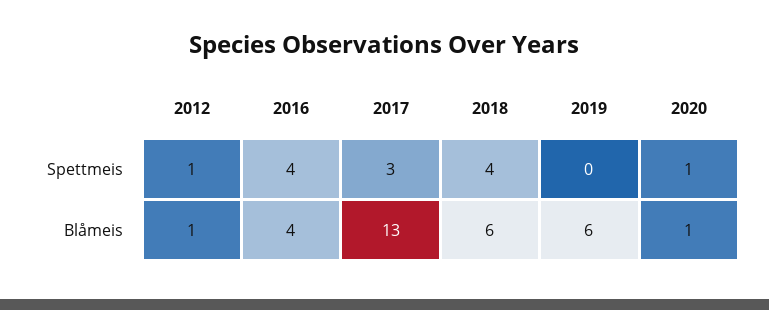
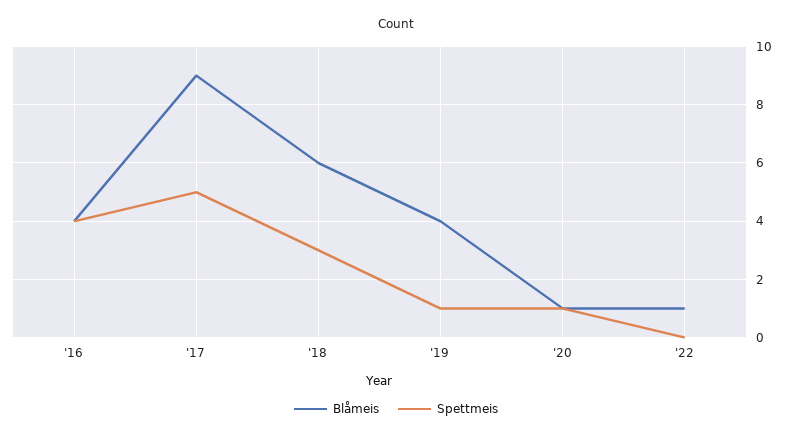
Spettmeis, 2012: 1 -> none
Spettmeis, 2017: 3 -> 5
Spettmeis, 2018: 4 -> 3
Spettmeis, 2019: 0 -> 1
Blåmeis, 2012: 1 -> none
Blåmeis, 2017: 13 -> 9
Blåmeis, 2019: 6 -> 4
Blåmeis, '22: none -> 1
Spettmeis, '22: none -> 0

